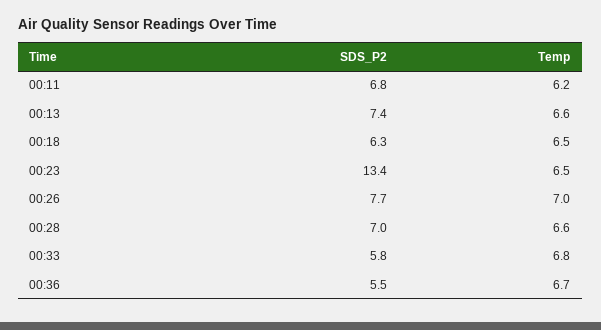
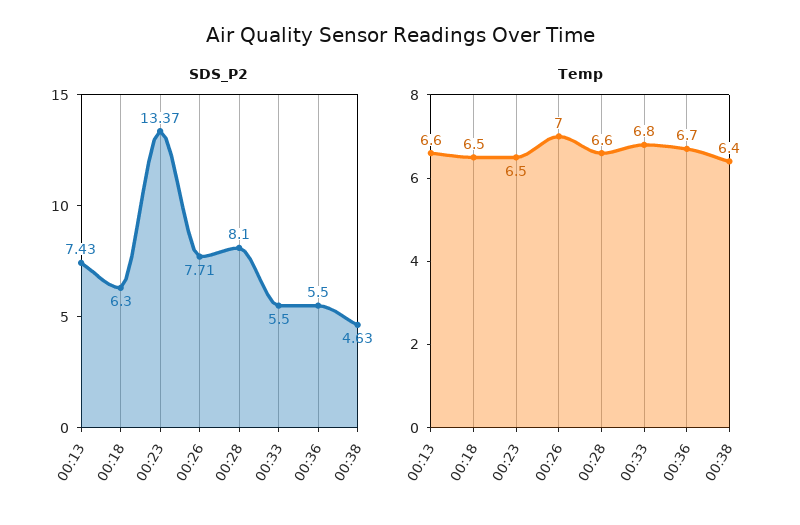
SDS_P2, 00:11: 6.8 -> none
Temp, 00:11: 6.2 -> none
SDS_P2, 00:28: 7 -> 8.1
SDS_P2, 00:33: 5.8 -> 5.5
SDS_P2, 00:38: none -> 4.63
Temp, 00:38: none -> 6.4

